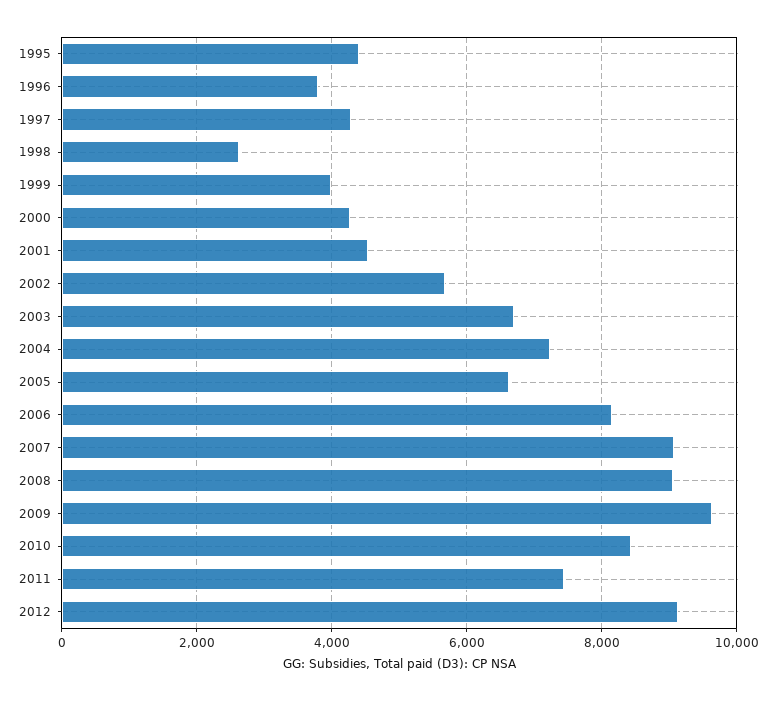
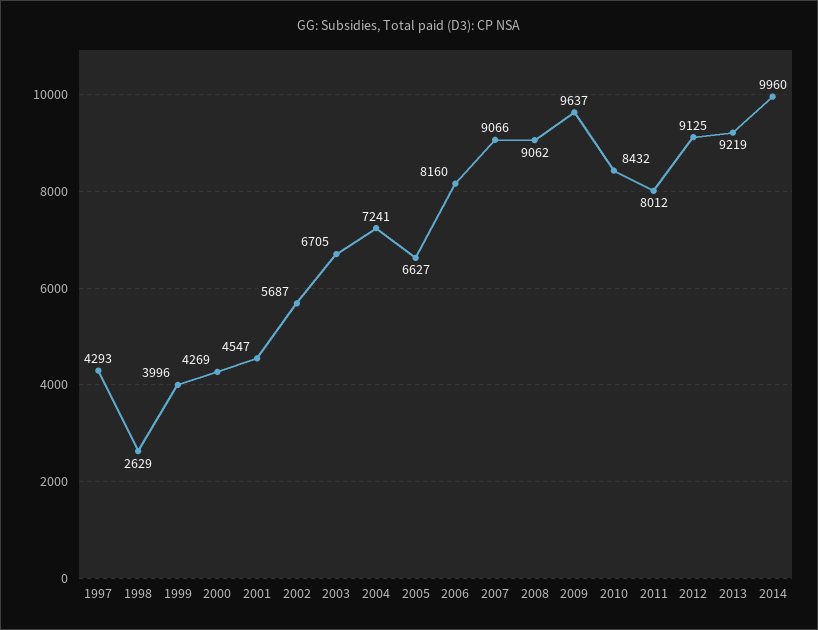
1995: 4400 -> none
1996: 3800 -> none
2011: 7400 -> 8012
2013: none -> 9219
2014: none -> 9960

